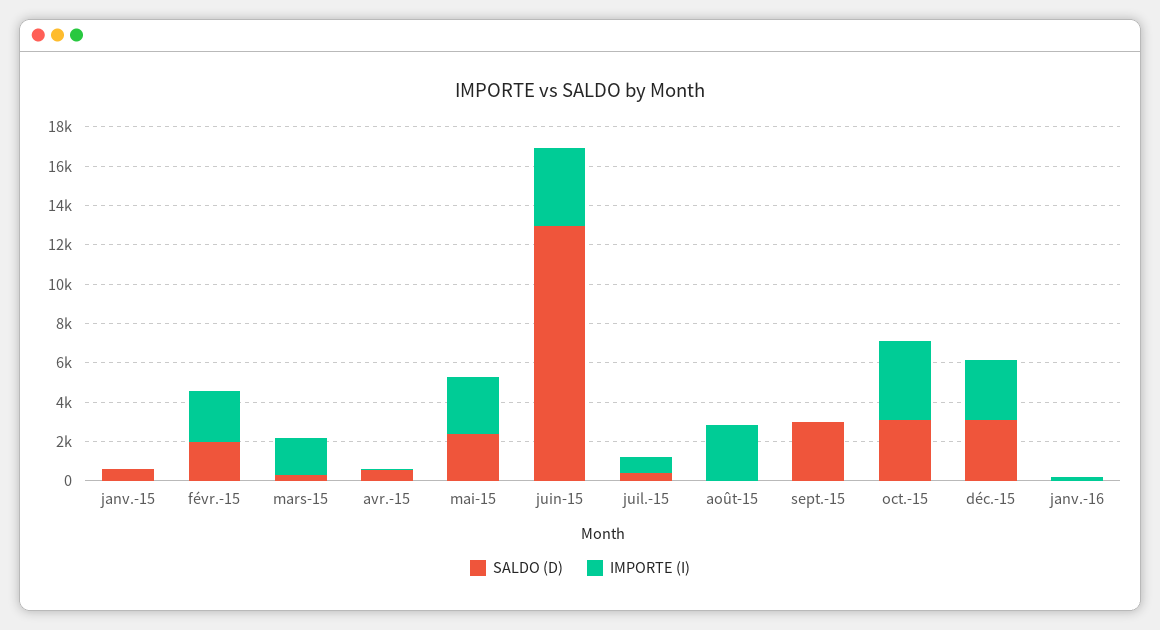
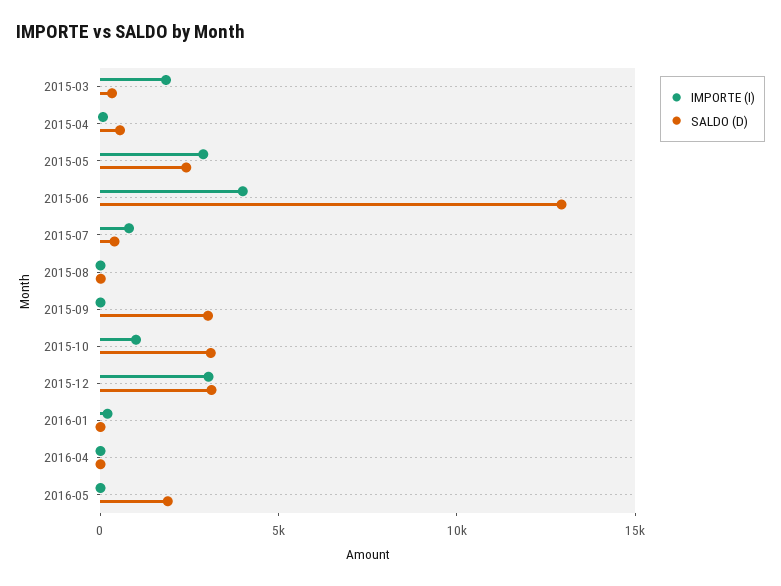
SALDO (D), janv.-15: 500 -> none
IMPORTE (I), janv.-15: 0 -> none
SALDO (D), févr.-15: 2000 -> none
IMPORTE (I), févr.-15: 2500 -> none
IMPORTE (I), août-15: 3000 -> 0
IMPORTE (I), oct.-15: 4000 -> 1000
IMPORTE (I), 2016-04: none -> 0
SALDO (D), 2016-04: none -> 0
IMPORTE (I), 2016-05: none -> 0
SALDO (D), 2016-05: none -> 2000

